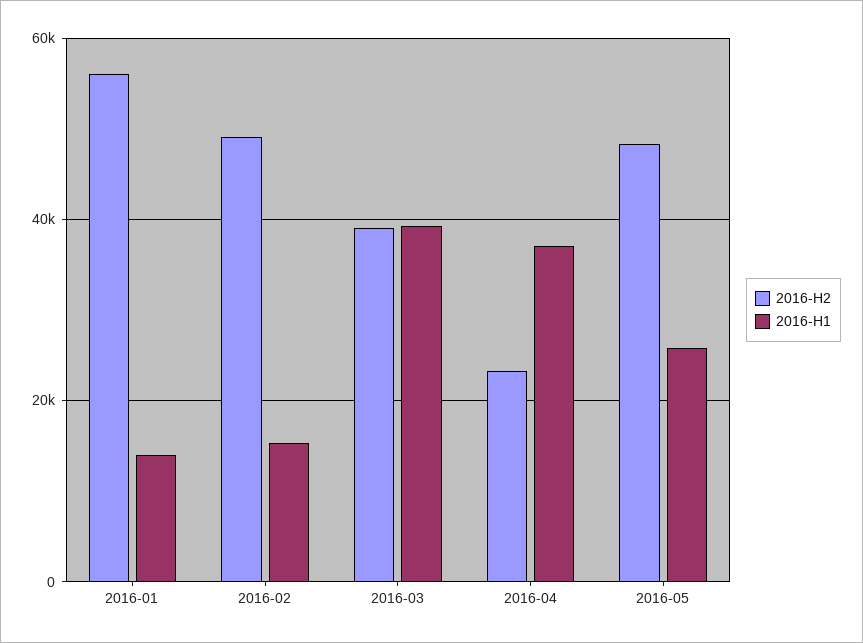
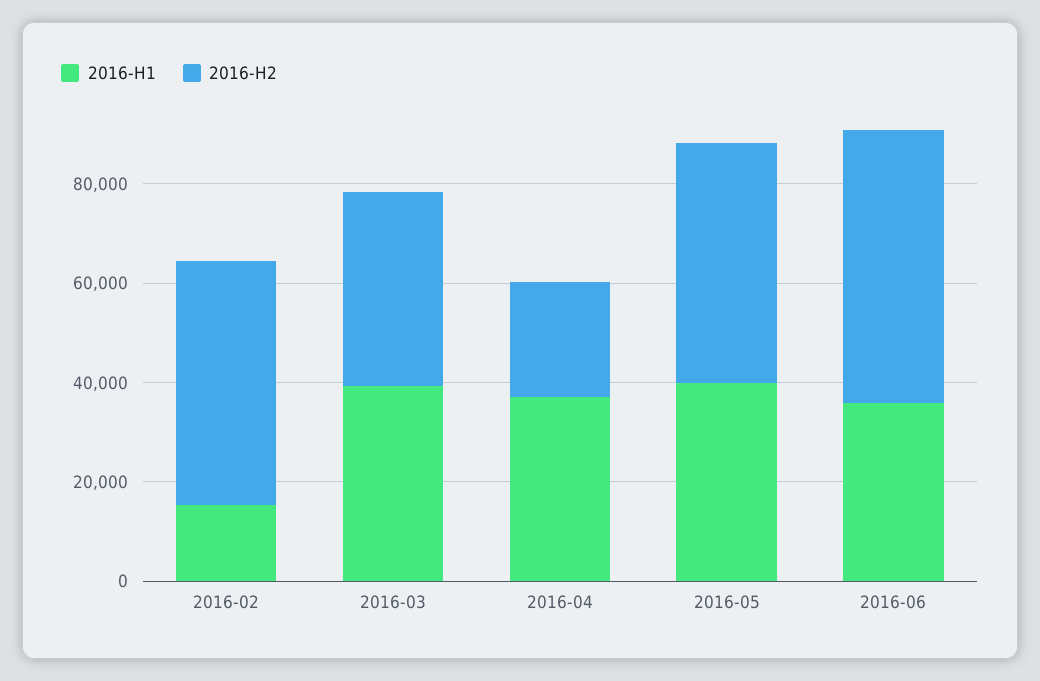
2016-H2, 2016-01: 56000 -> none
2016-H1, 2016-01: 14000 -> none
2016-H1, 2016-05: 26000 -> 40000
2016-H1, 2016-06: none -> 35000
2016-H2, 2016-06: none -> 55000

